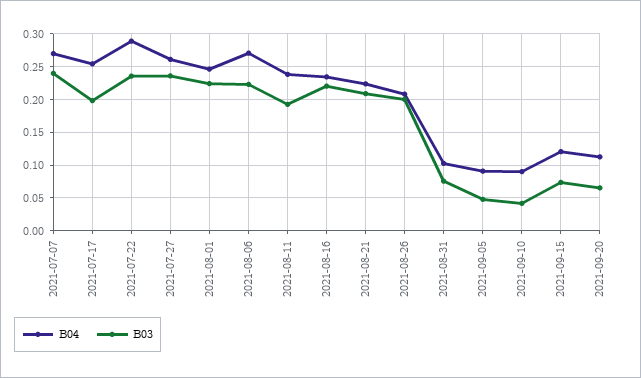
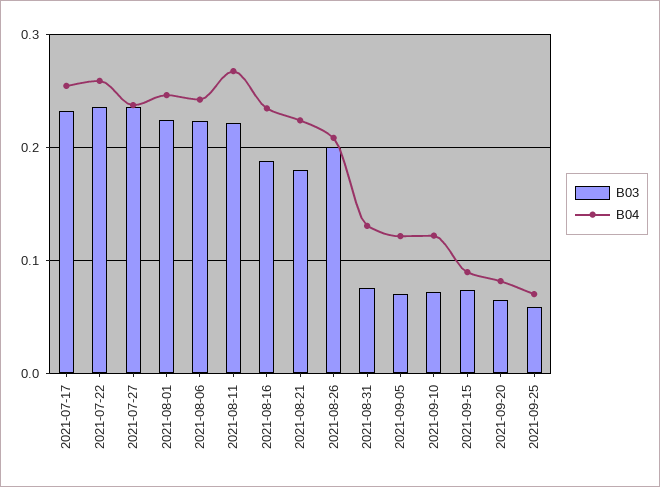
B04, 2021-07-07: 0.27 -> none
B03, 2021-07-07: 0.24 -> none
B03, 2021-07-17: 0.2 -> 0.23
B04, 2021-07-22: 0.29 -> 0.26
B04, 2021-07-27: 0.26 -> 0.24
B04, 2021-08-06: 0.27 -> 0.24
B04, 2021-08-11: 0.24 -> 0.27
B03, 2021-08-11: 0.19 -> 0.22
B03, 2021-08-16: 0.22 -> 0.19
B03, 2021-08-21: 0.21 -> 0.18
B04, 2021-08-31: 0.1 -> 0.13
B04, 2021-09-05: 0.09 -> 0.12
B03, 2021-09-05: 0.05 -> 0.07
B04, 2021-09-10: 0.09 -> 0.12
B03, 2021-09-10: 0.04 -> 0.07
B04, 2021-09-15: 0.12 -> 0.09
B04, 2021-09-20: 0.11 -> 0.08
B03, 2021-09-25: none -> 0.06
B04, 2021-09-25: none -> 0.07

